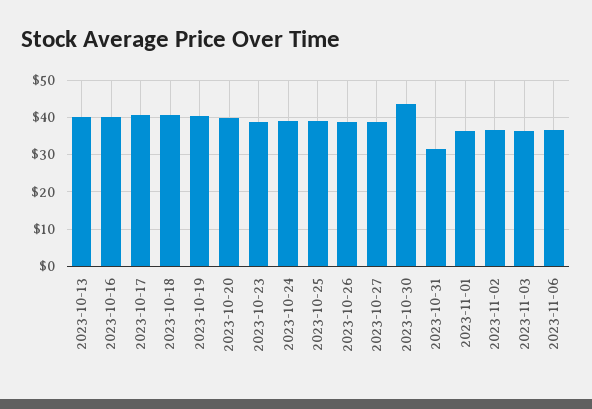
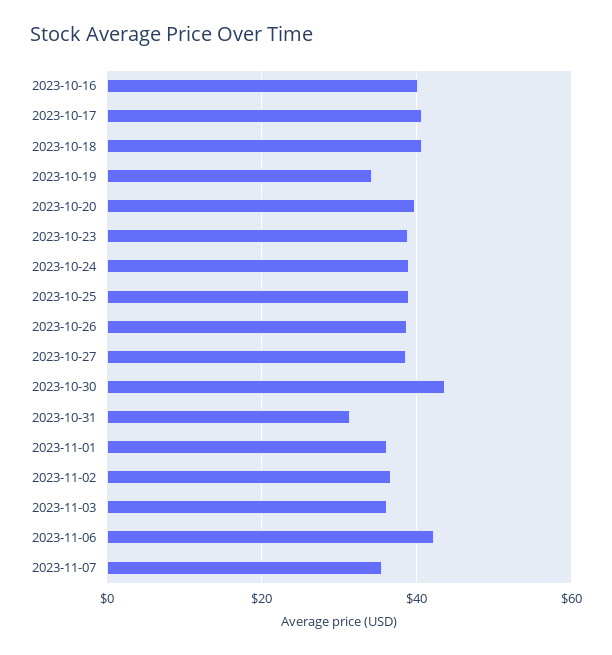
2023-10-13: 40 -> none
2023-10-19: 40 -> 34
2023-11-06: 36 -> 42
2023-11-07: none -> 36

